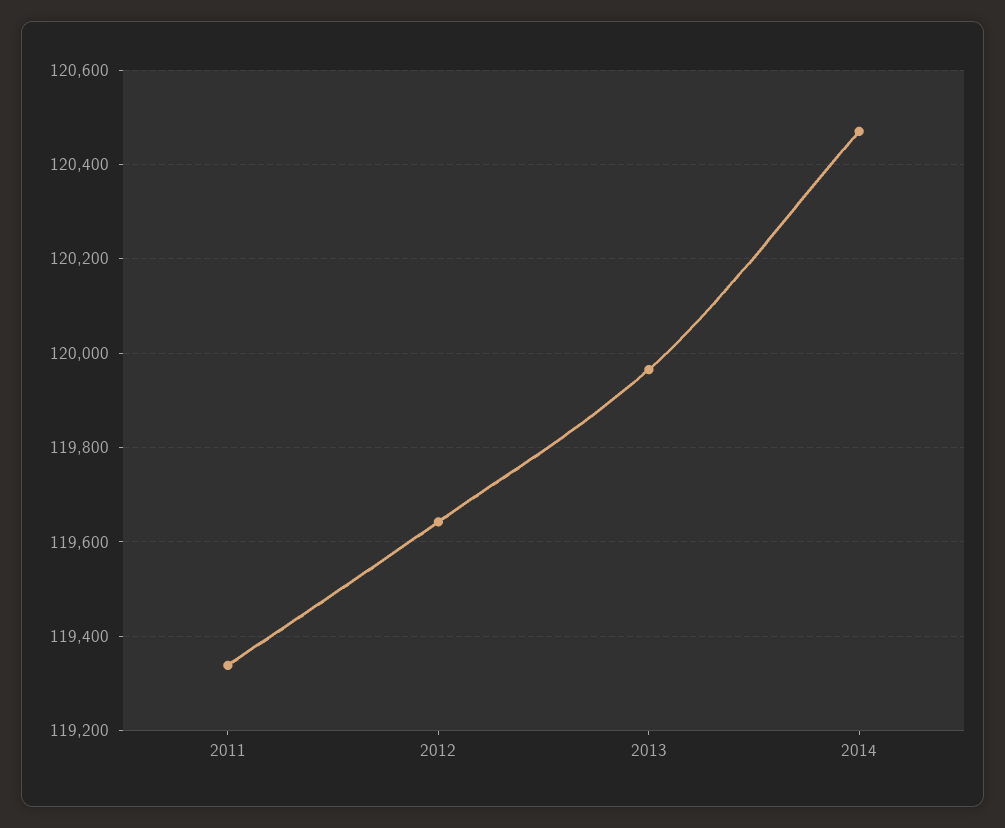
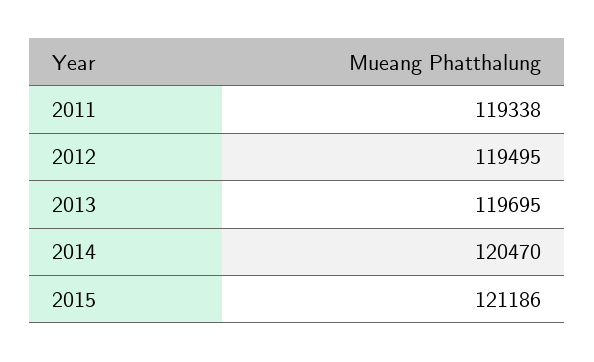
2012: 119640 -> 119495
2013: 119960 -> 119695
2015: none -> 121186

